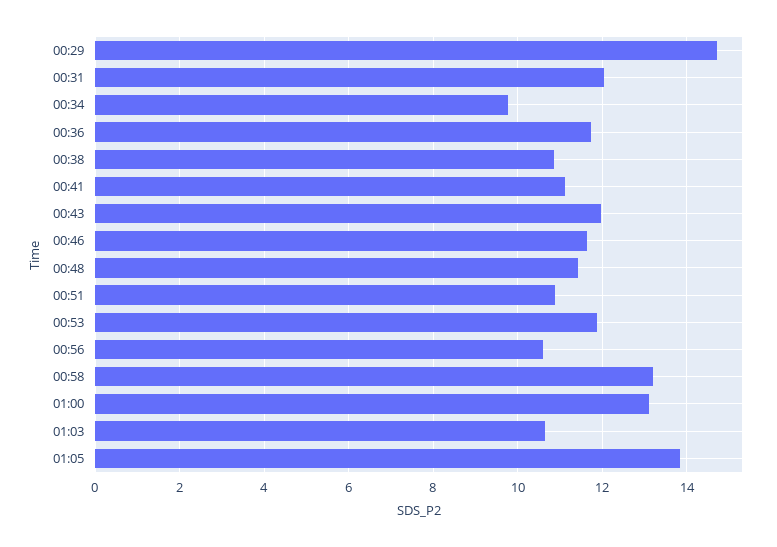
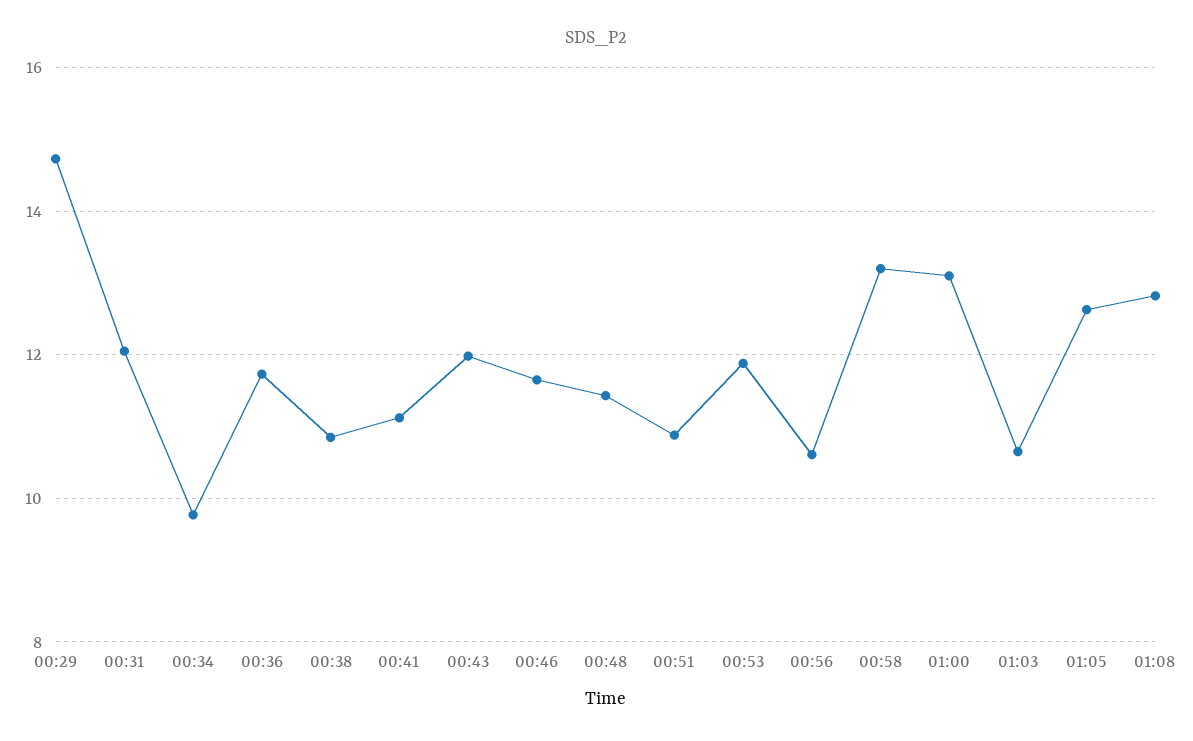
01:05: 13.8 -> 12.6
01:08: none -> 12.8

